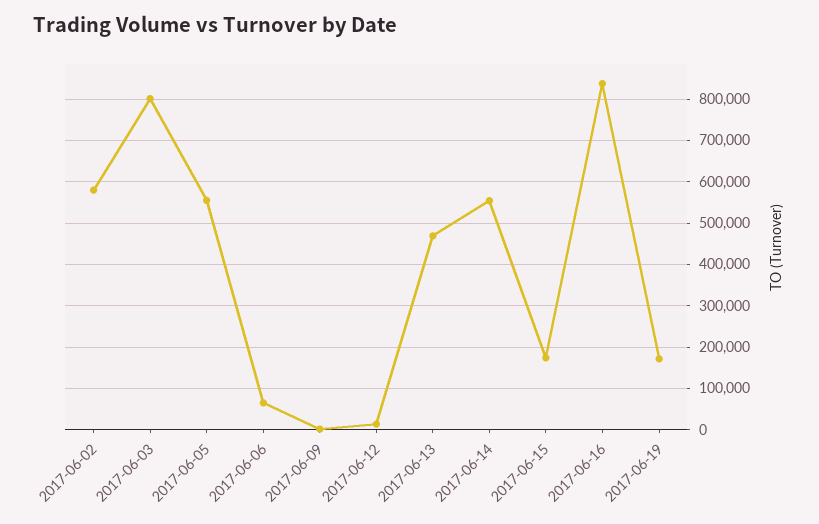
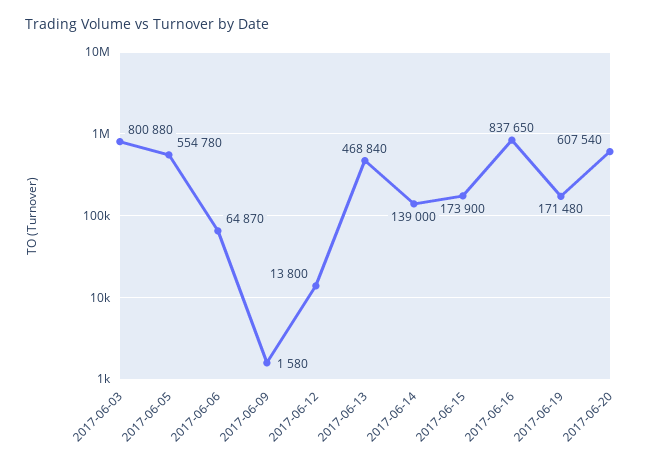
2017-06-02: 580000 -> none
2017-06-14: 560000 -> 139000
2017-06-20: none -> 607540

